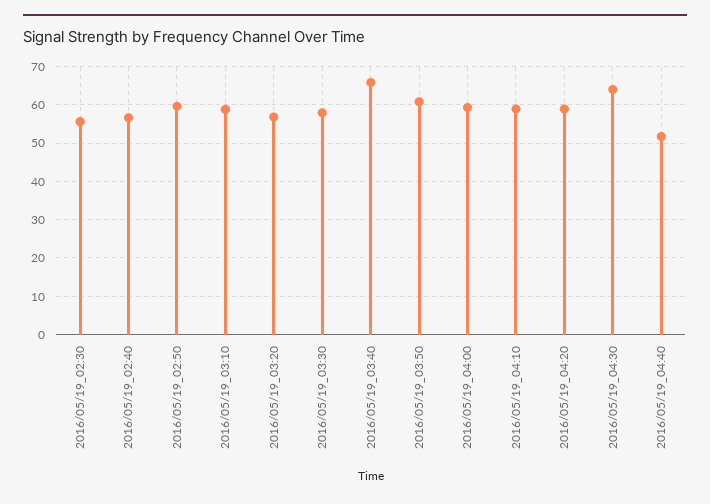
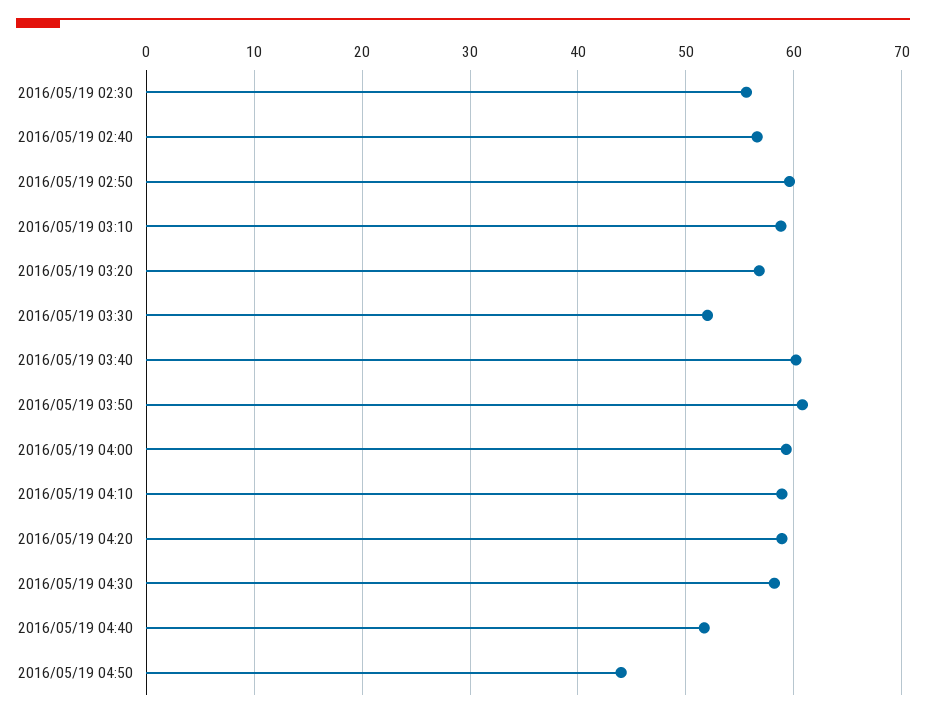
2016/05/19_03:30: 58 -> 52
2016/05/19_03:40: 66 -> 60
2016/05/19_04:30: 64 -> 58
2016/05/19 04:50: none -> 44

